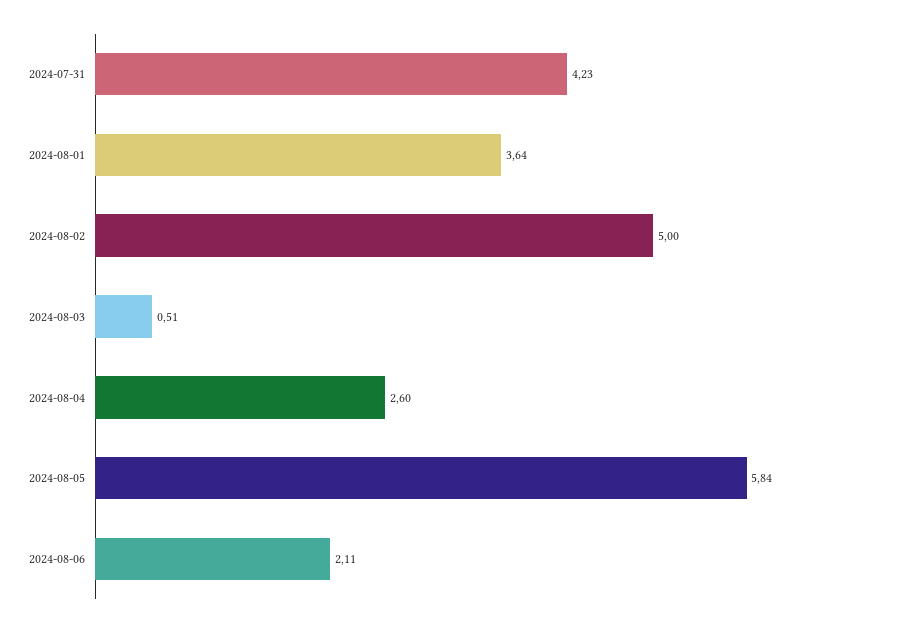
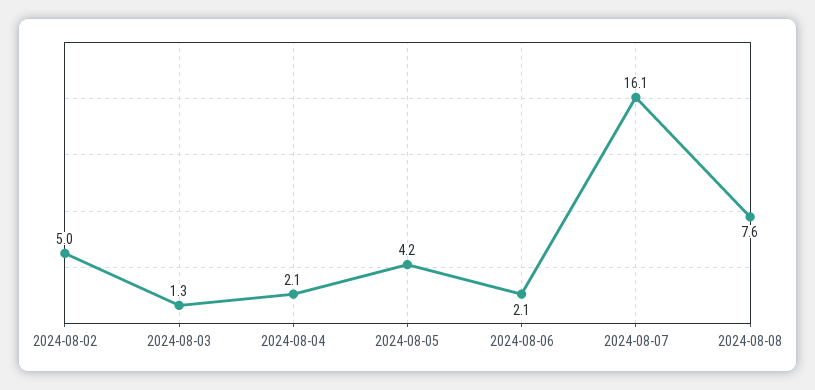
2024-07-31: 4.23 -> none
2024-08-01: 3.64 -> none
2024-08-03: 0.51 -> 1.3
2024-08-04: 2.6 -> 2.1
2024-08-05: 5.84 -> 4.2
2024-08-07: none -> 16.1
2024-08-08: none -> 7.6

